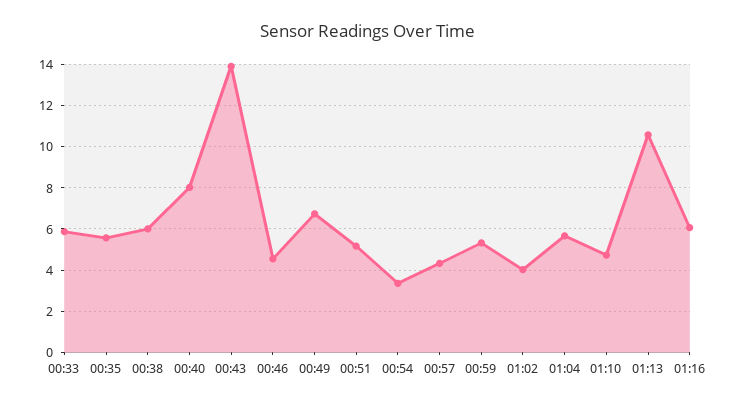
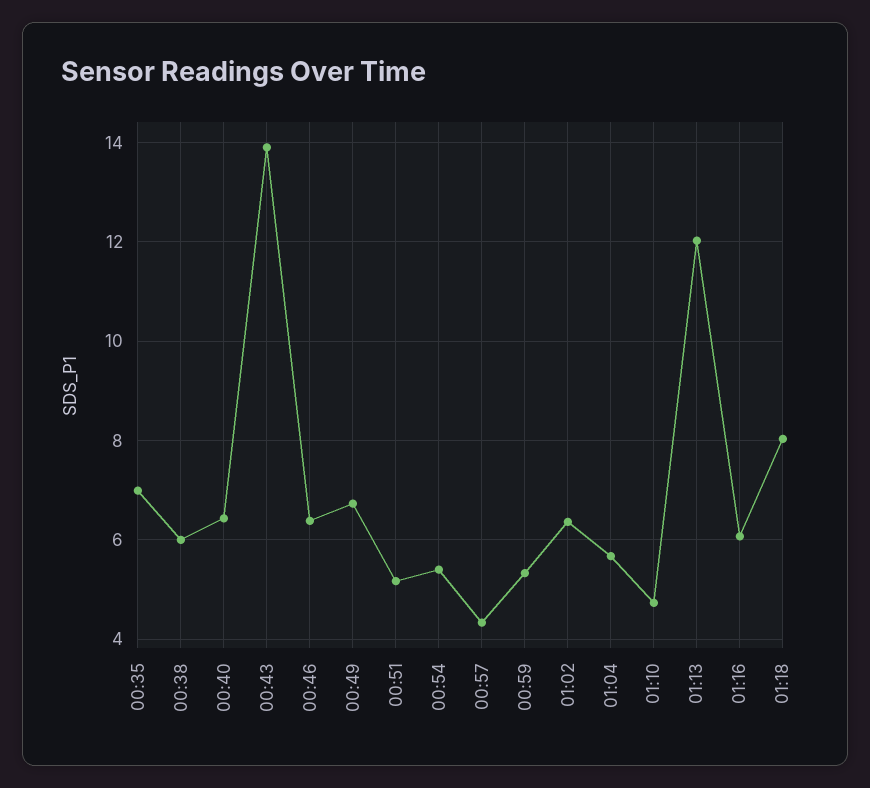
00:33: 6 -> none
00:35: 5.5 -> 7
00:40: 8 -> 6.4
00:46: 4.5 -> 6.4
00:54: 3.5 -> 5.4
01:02: 4 -> 6.4
01:13: 10.5 -> 12
01:18: none -> 8

